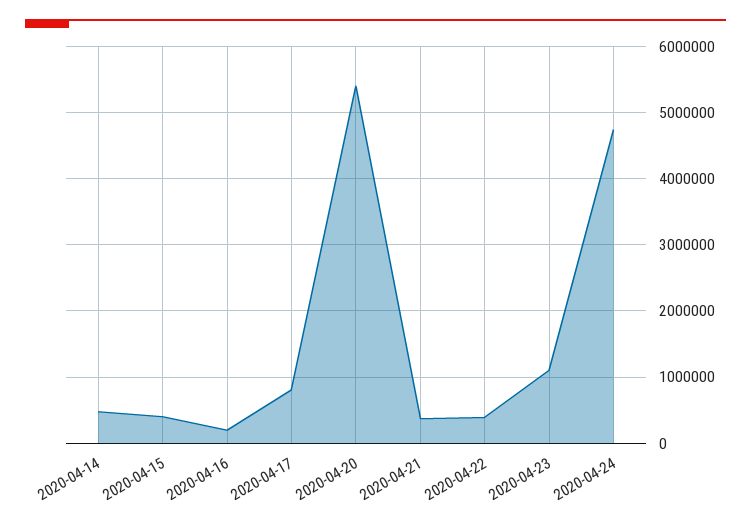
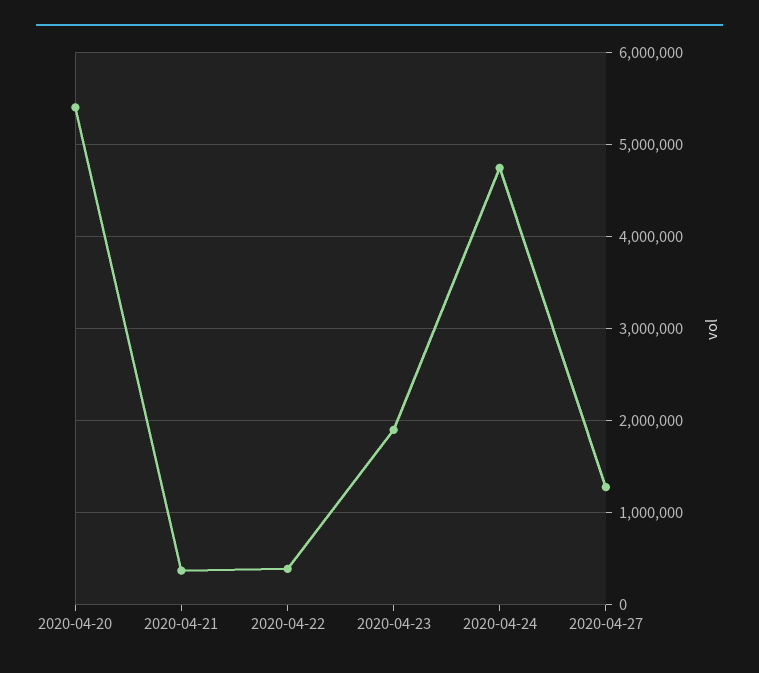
2020-04-14: 500000 -> none
2020-04-15: 400000 -> none
2020-04-16: 200000 -> none
2020-04-17: 800000 -> none
2020-04-23: 1100000 -> 1900000
2020-04-27: none -> 1300000

